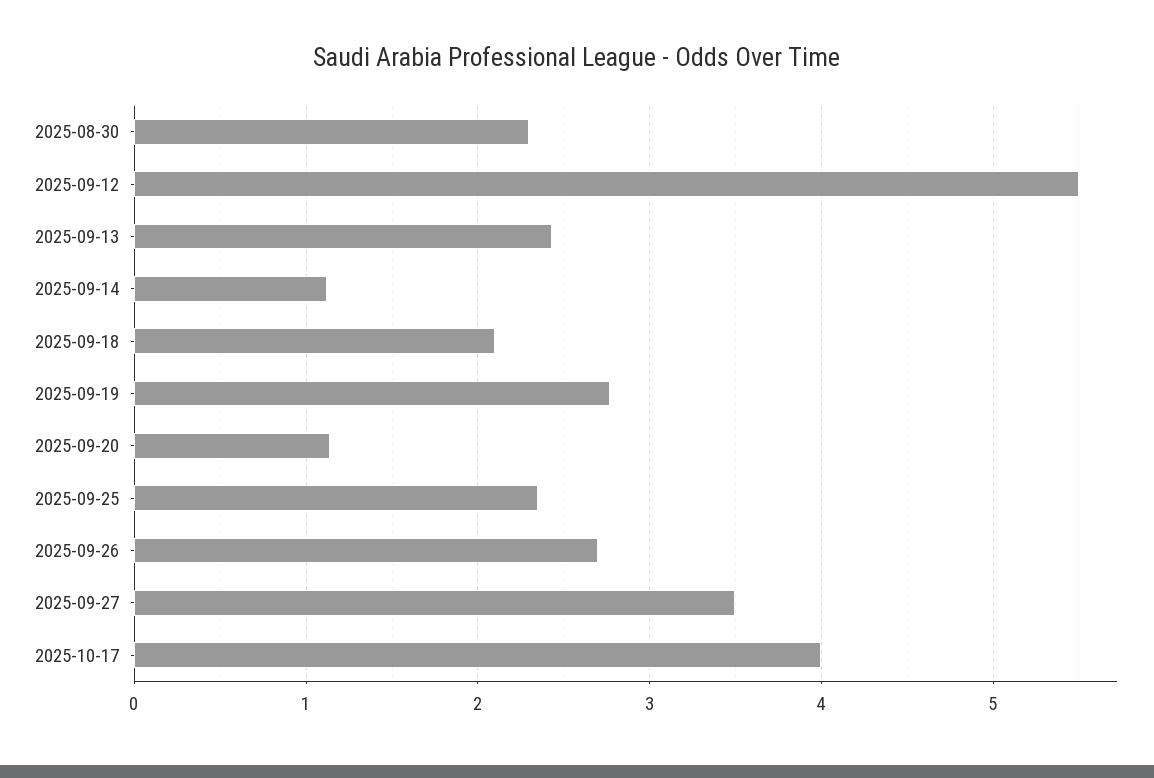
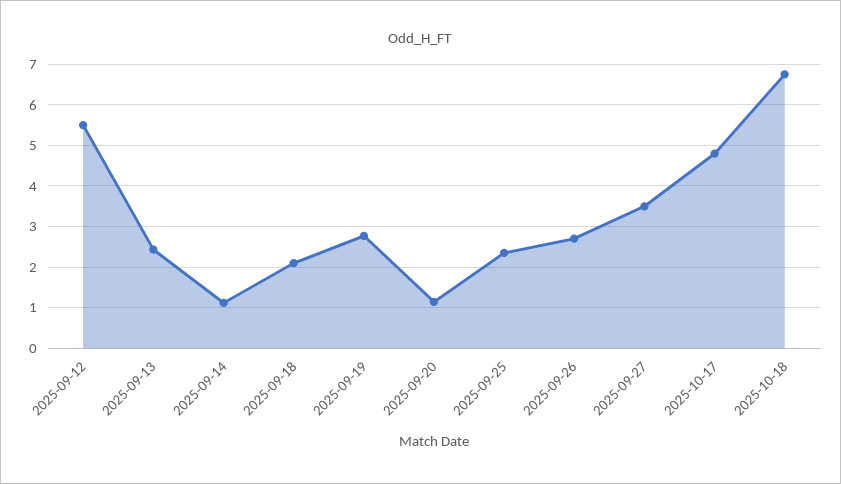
2025-08-30: 2.3 -> none
2025-10-17: 4 -> 4.8
2025-10-18: none -> 6.8

